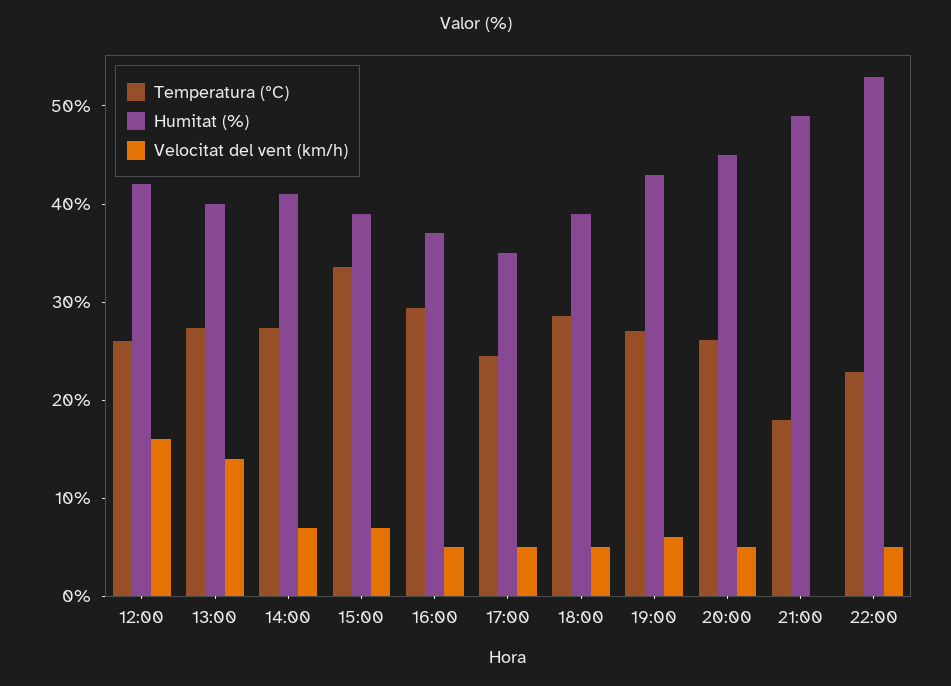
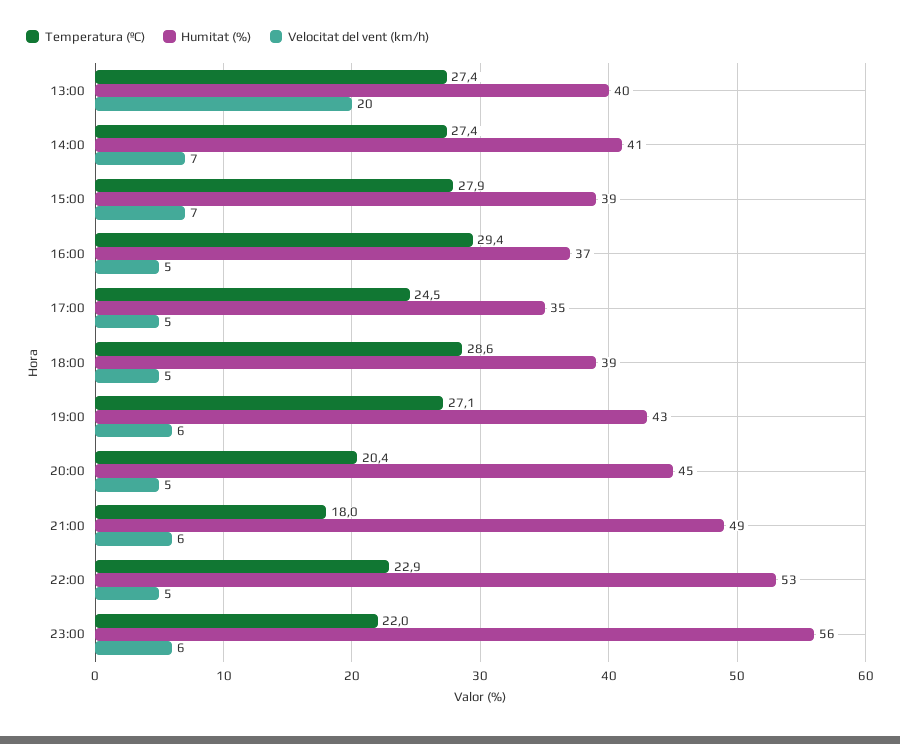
Temperatura (ºC), 12:00: 26 -> none
Humitat (%), 12:00: 42 -> none
Velocitat del vent (km/h), 12:00: 16 -> none
Velocitat del vent (km/h), 13:00: 14 -> 20
Temperatura (ºC), 15:00: 34 -> 27.9
Temperatura (ºC), 20:00: 26 -> 20.4
Velocitat del vent (km/h), 21:00: 0 -> 6
Temperatura (ºC), 23:00: none -> 22
Humitat (%), 23:00: none -> 56
Velocitat del vent (km/h), 23:00: none -> 6

